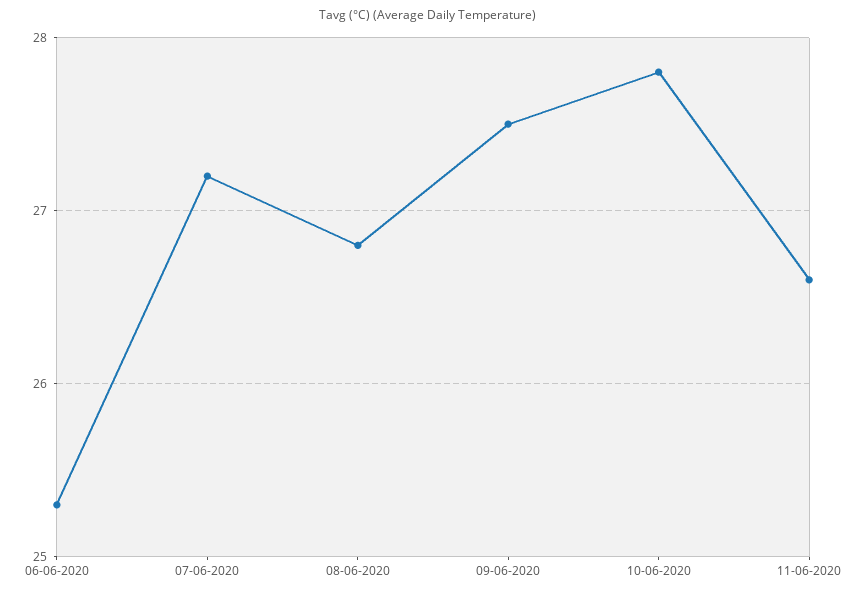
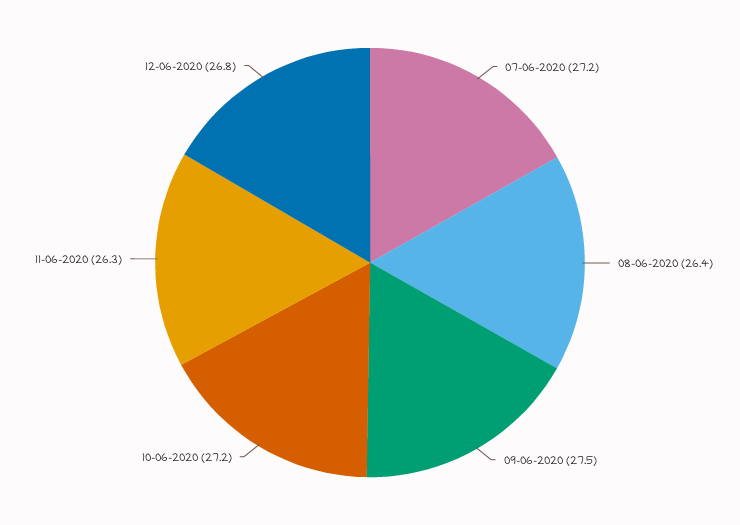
06-06-2020: 25.3 -> none
08-06-2020: 26.8 -> 26.4
10-06-2020: 27.8 -> 27.2
11-06-2020: 26.6 -> 26.3
12-06-2020: none -> 26.8

